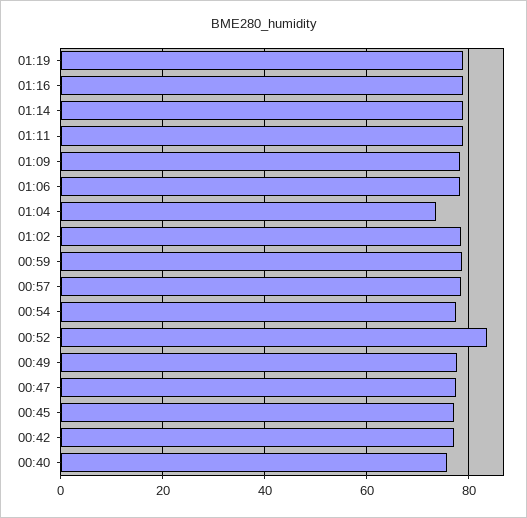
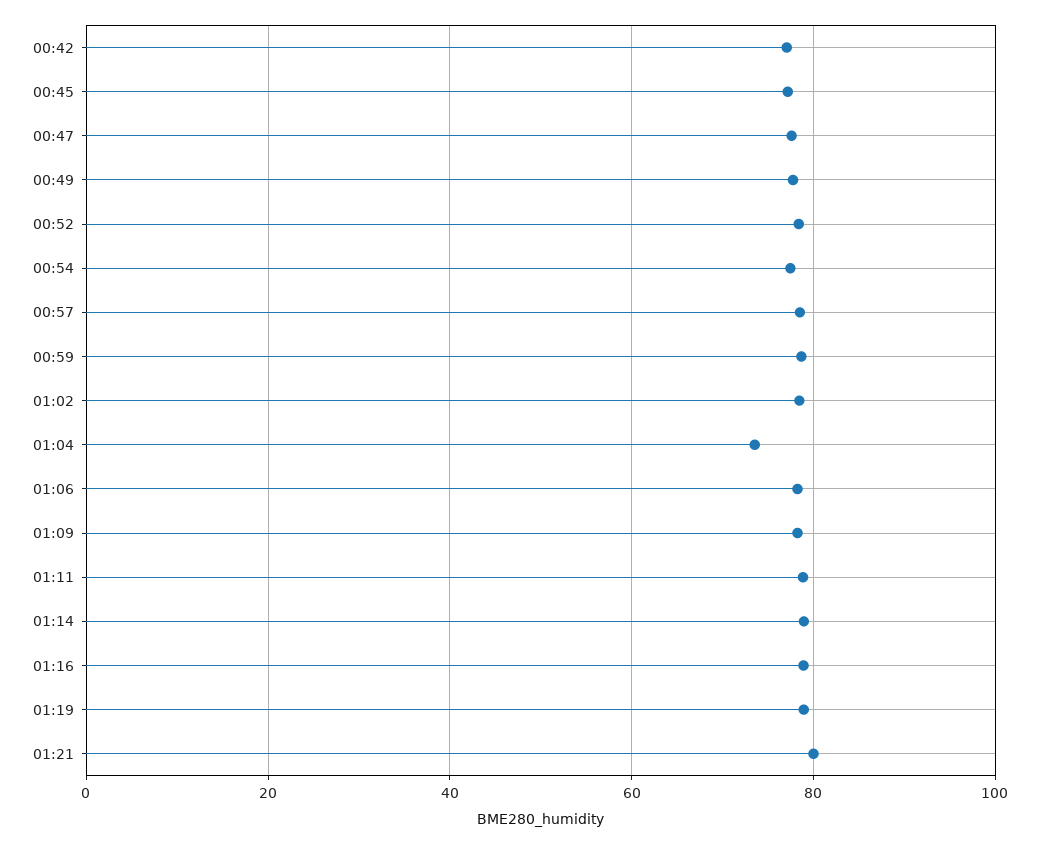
00:52: 84 -> 78
00:40: 76 -> none
01:21: none -> 80

